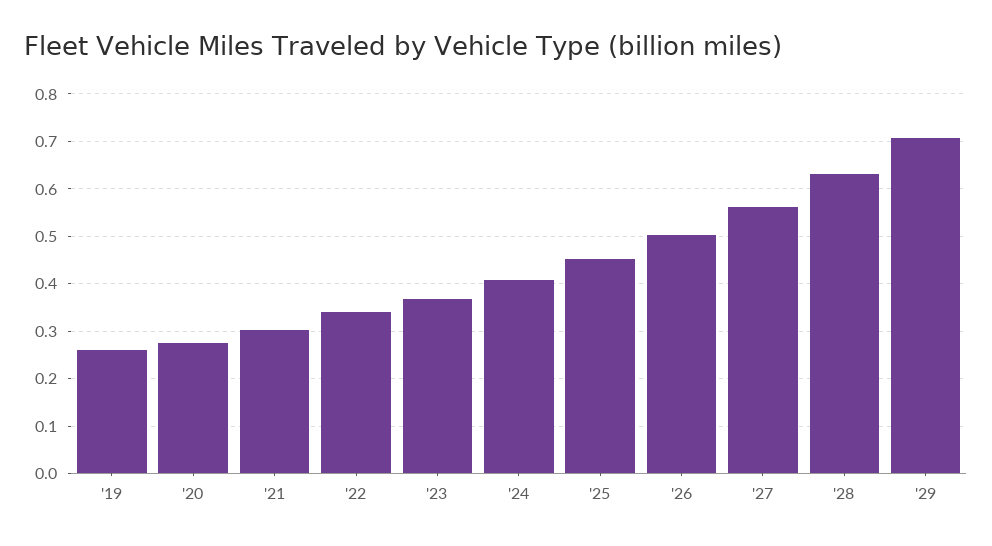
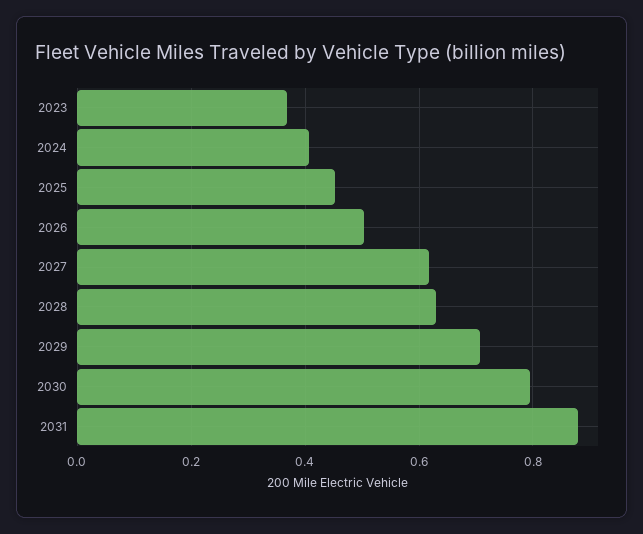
'19: 0.26 -> none
'20: 0.28 -> none
'21: 0.3 -> none
'22: 0.34 -> none
'27: 0.56 -> 0.62
2030: none -> 0.8
2031: none -> 0.88

